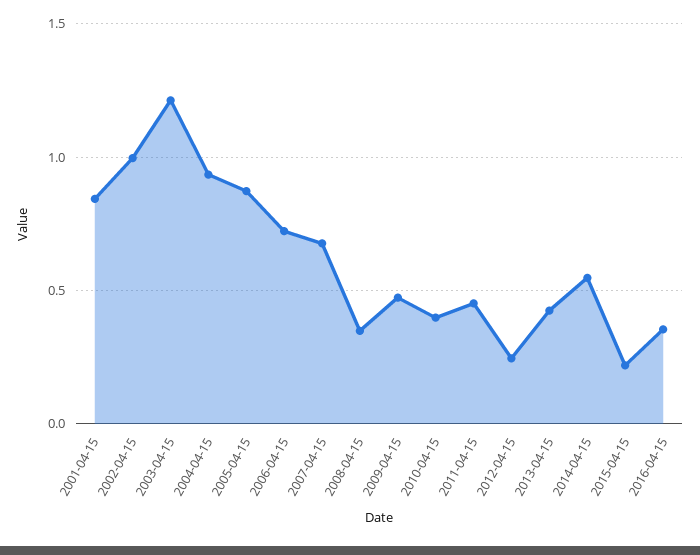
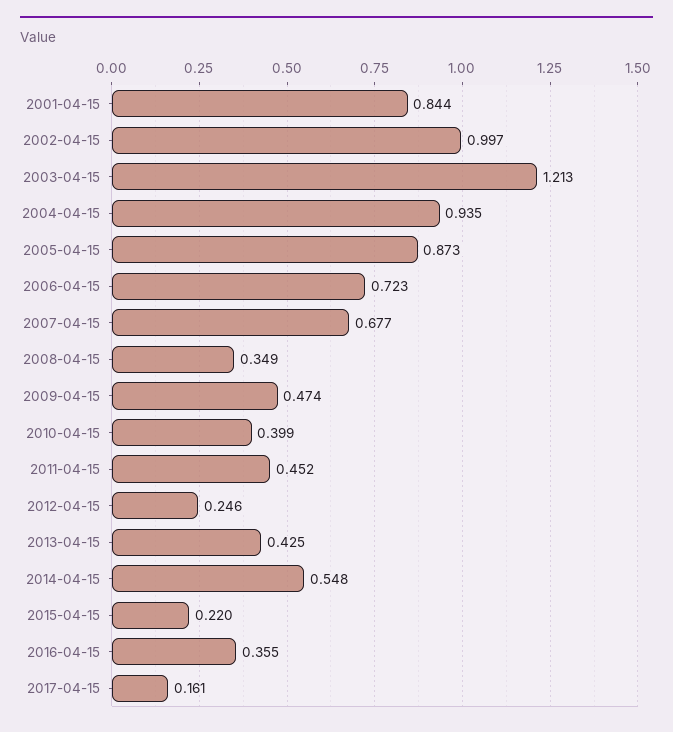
2017-04-15: none -> 0.161

